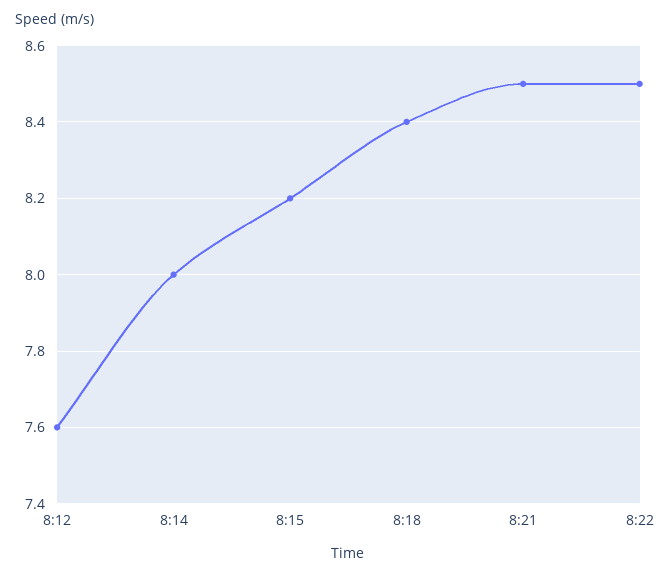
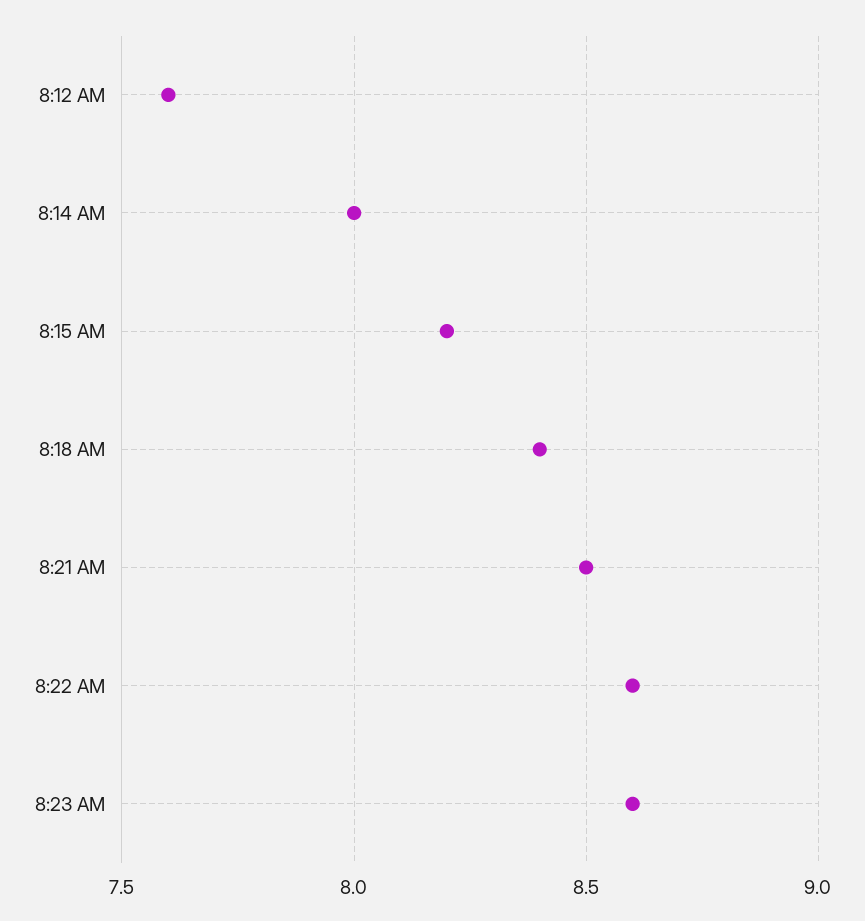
8:22: 8.5 -> 8.6
8:23 AM: none -> 8.6

